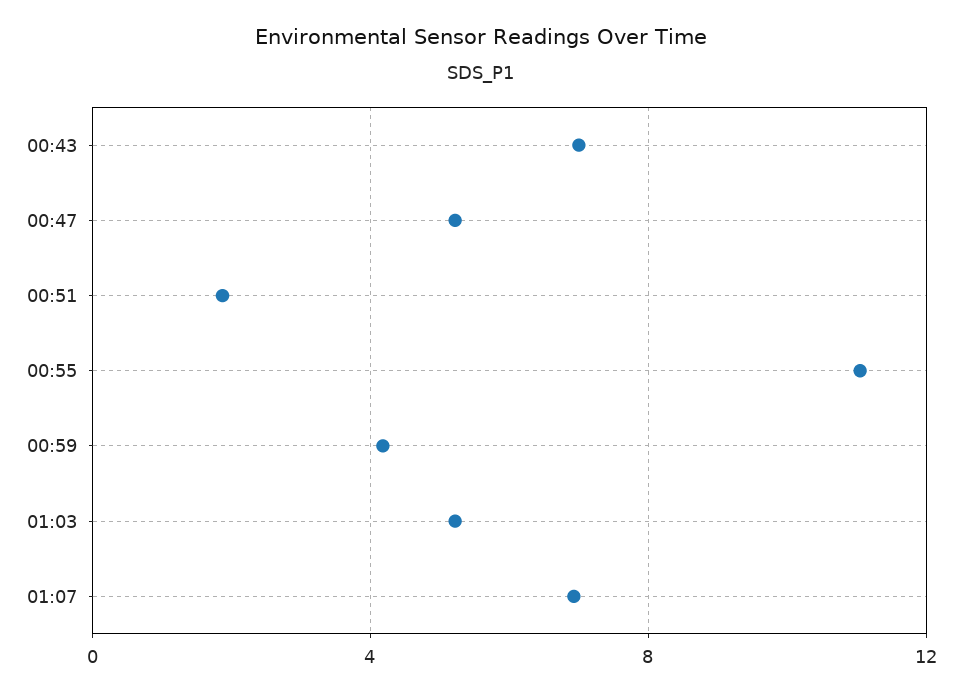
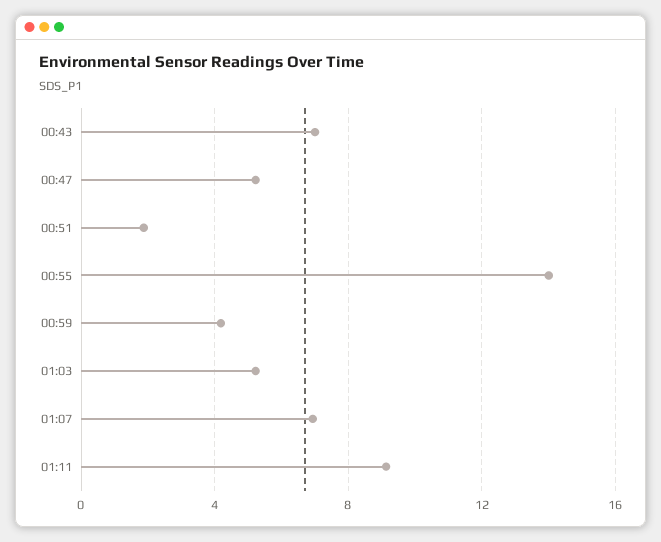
00:55: 11 -> 14
01:11: none -> 9

